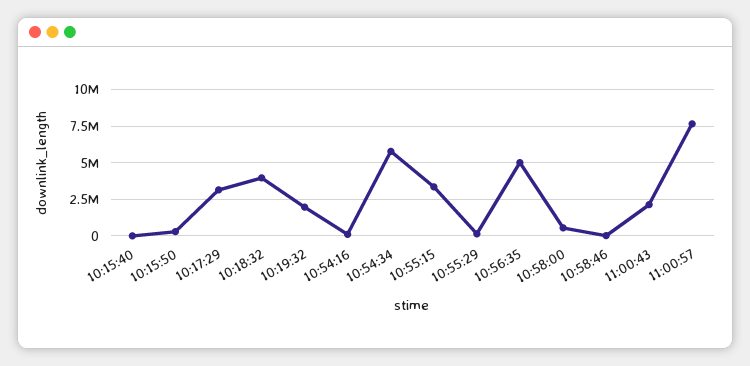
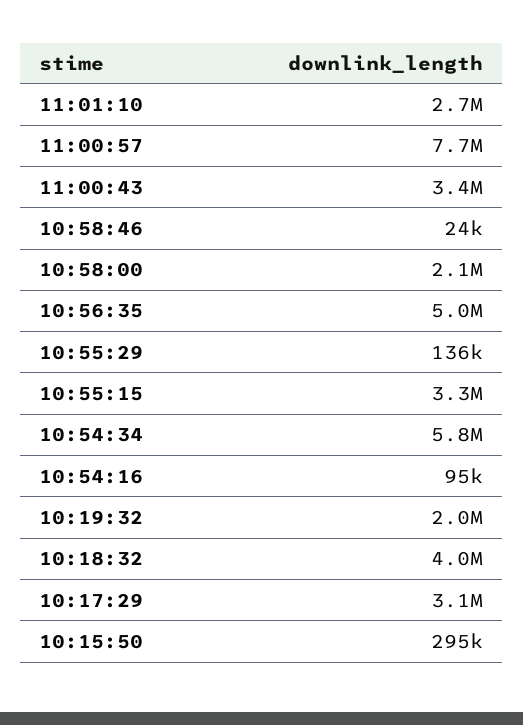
10:15:40: 0 -> none
10:58:00: 500000 -> 2100000
11:00:43: 2000000 -> 3400000
11:01:10: none -> 2700000

